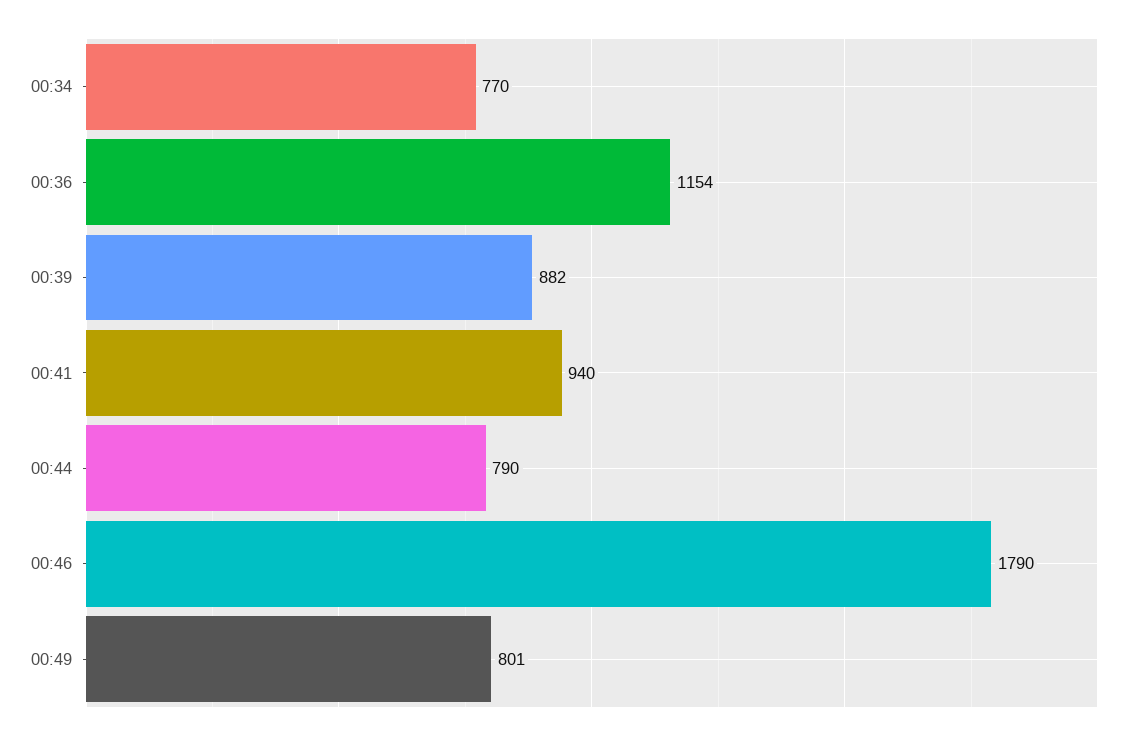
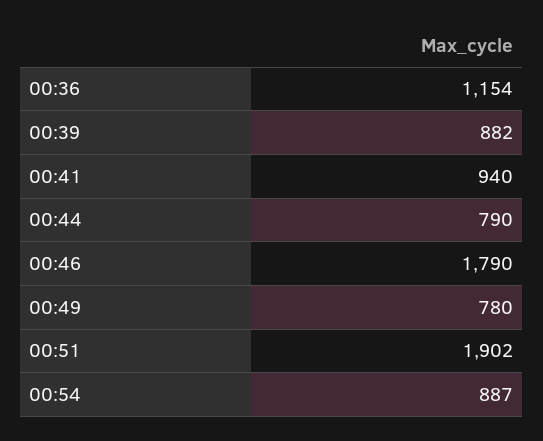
00:34: 770 -> none
00:49: 801 -> 780
00:51: none -> 1902
00:54: none -> 887

